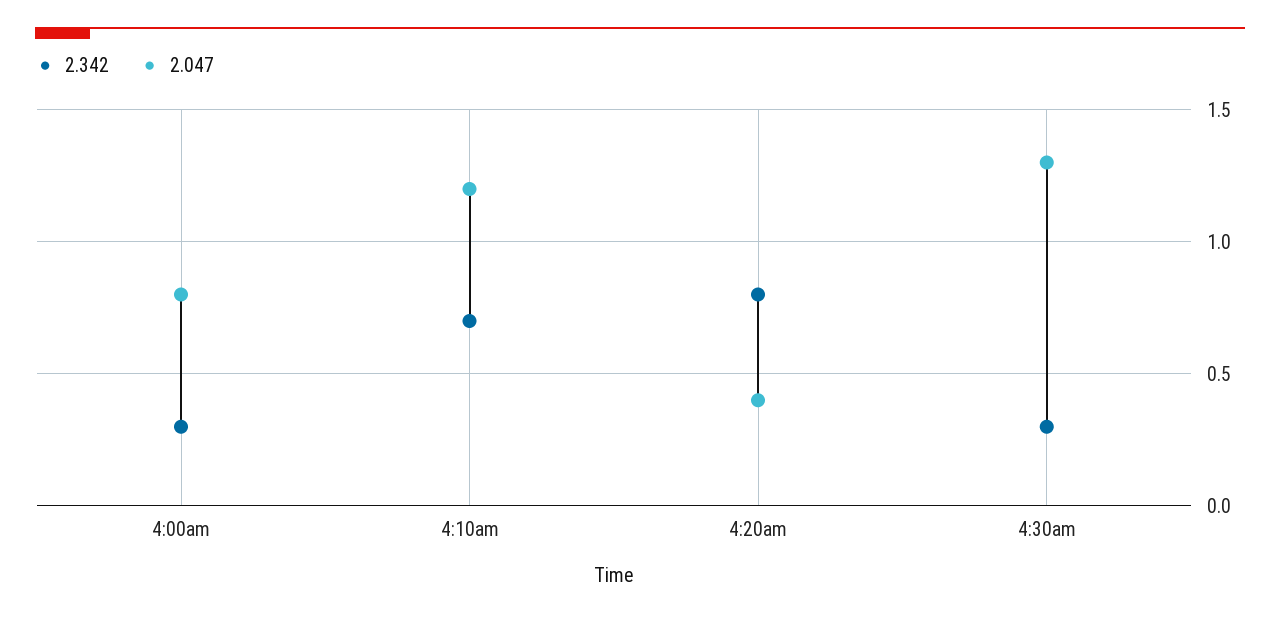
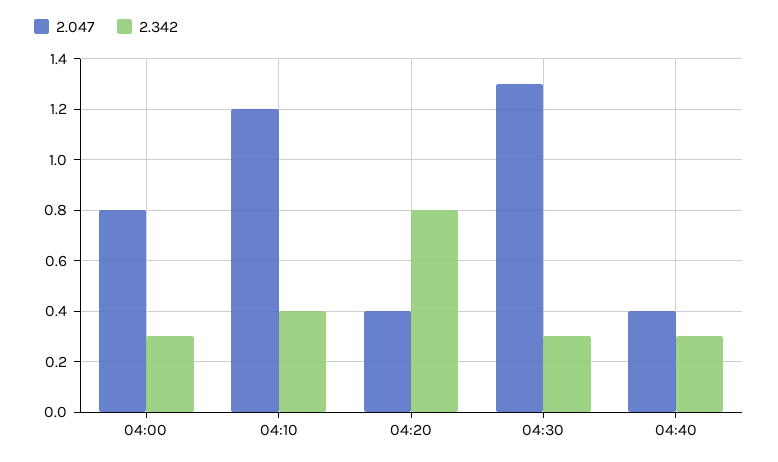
2.342, 4:10am: 0.7 -> 0.4
2.047, 04:40: none -> 0.4
2.342, 04:40: none -> 0.3

